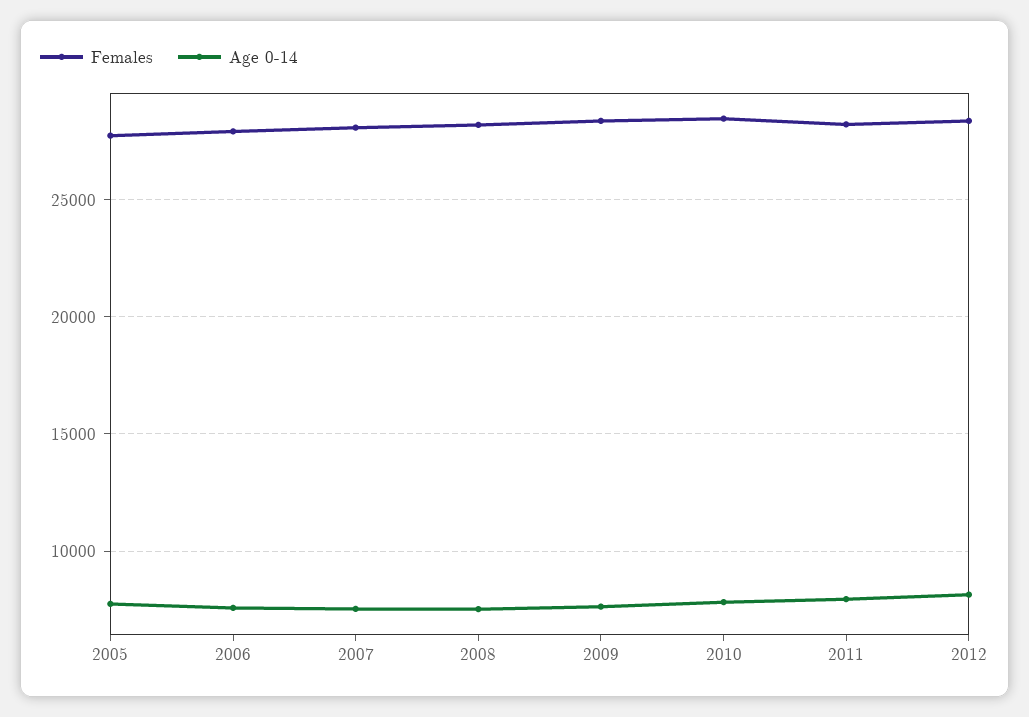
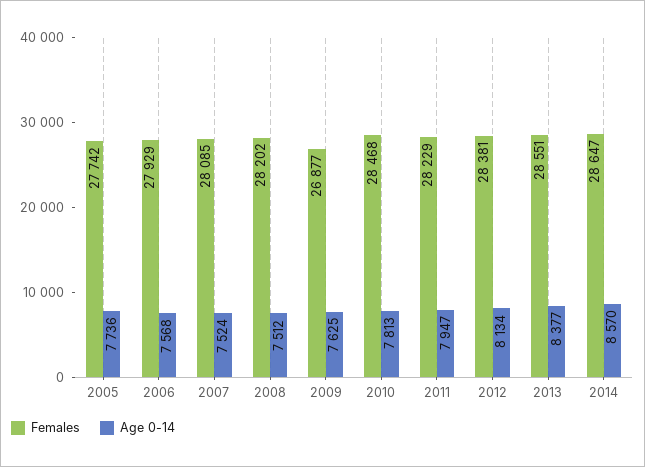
Females, 2009: 28500 -> 26877
Females, 2013: none -> 28551
Age 0-14, 2013: none -> 8377
Females, 2014: none -> 28647
Age 0-14, 2014: none -> 8570

